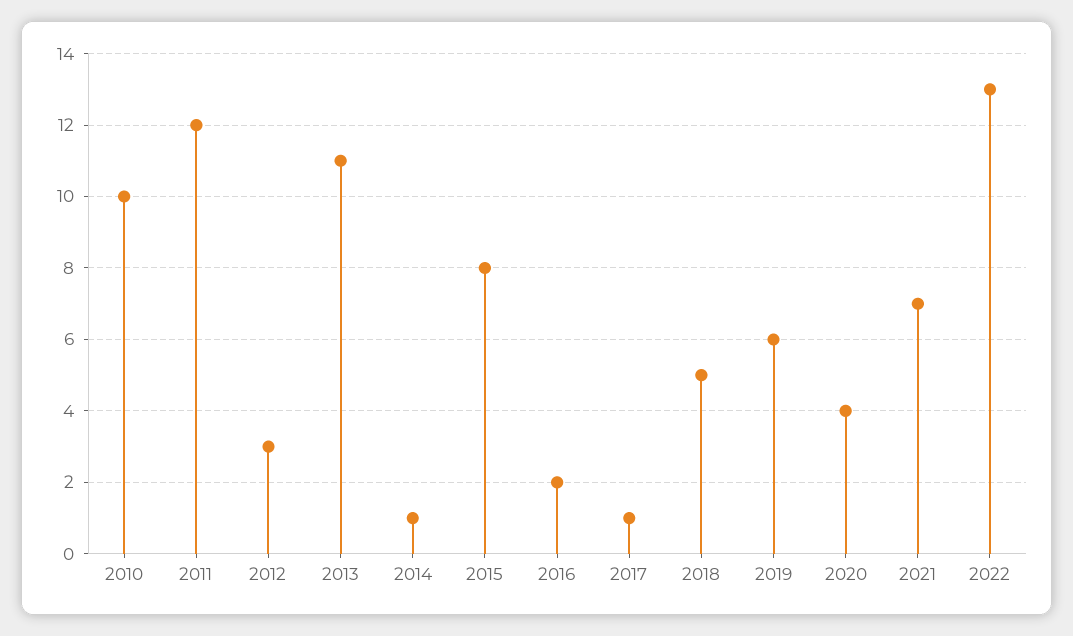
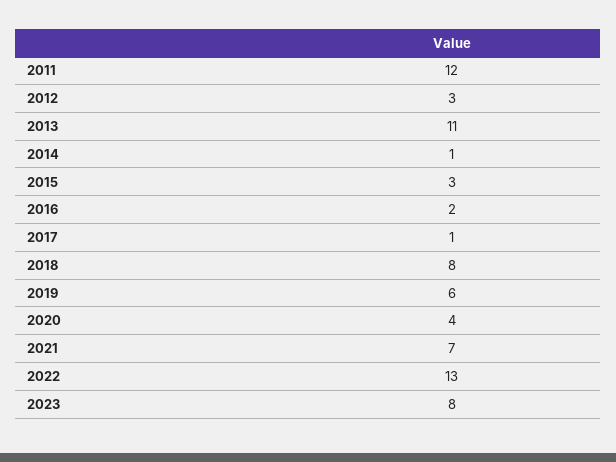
2010: 10 -> none
2015: 8 -> 3
2018: 5 -> 8
2023: none -> 8

